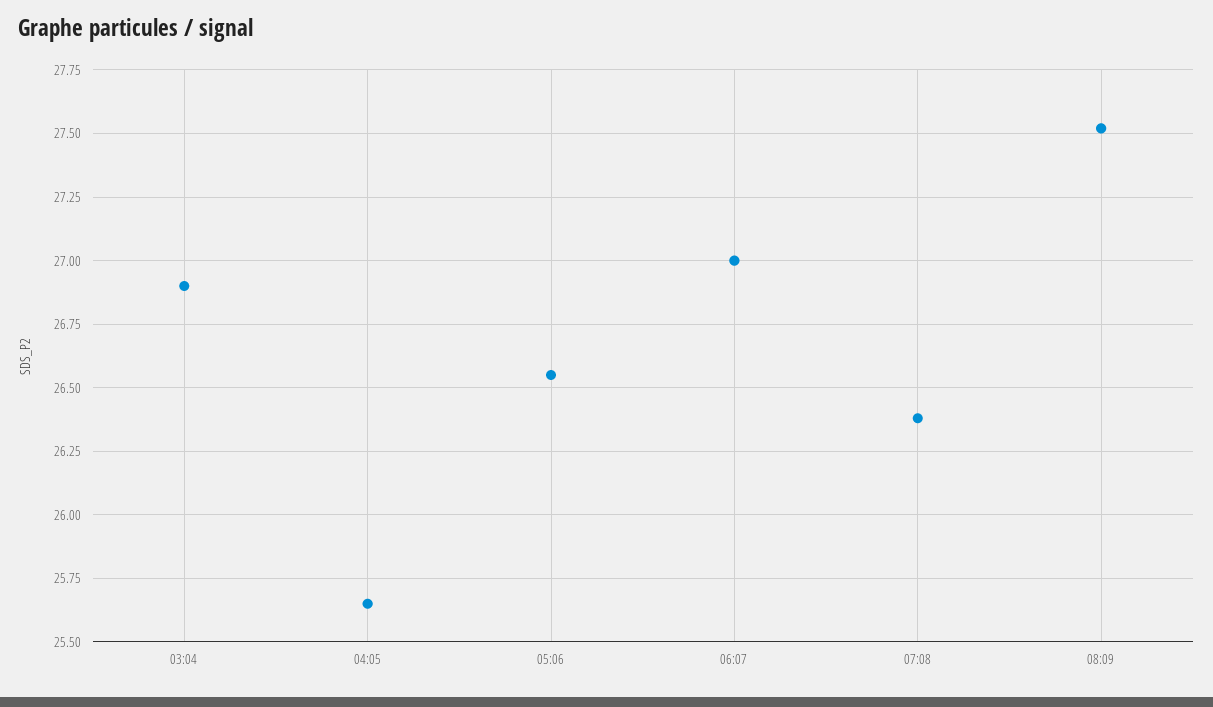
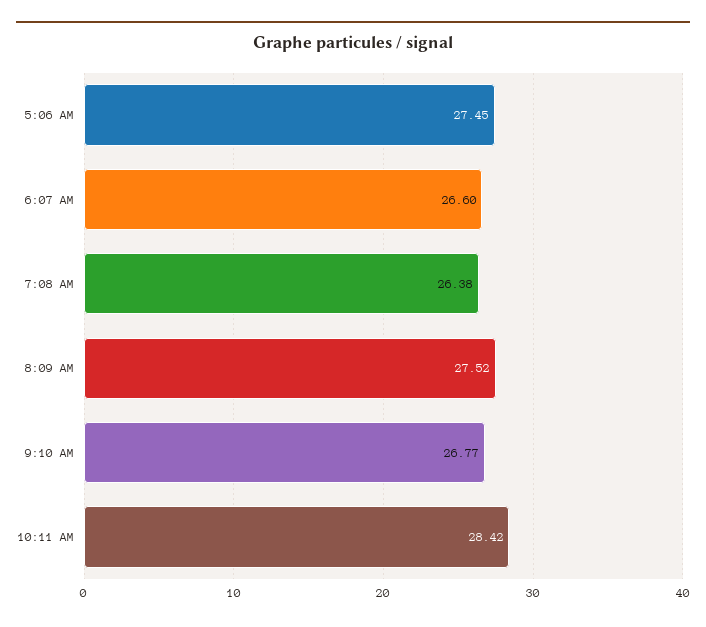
03:04: 26.9 -> none
04:05: 25.65 -> none
05:06: 26.55 -> 27.45
06:07: 27 -> 26.6
9:10 AM: none -> 26.77
10:11 AM: none -> 28.42

